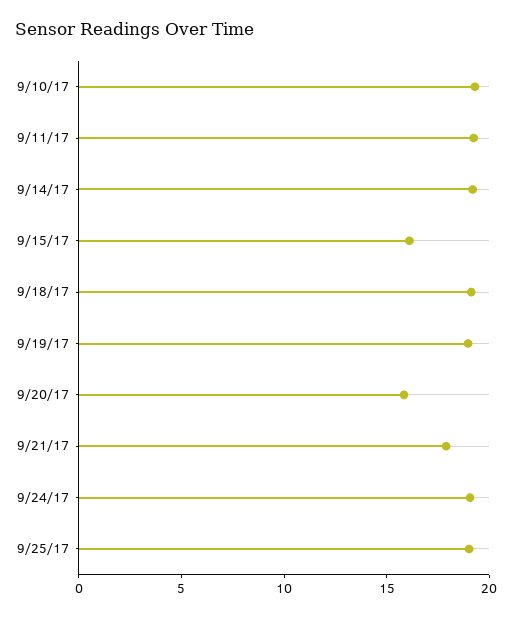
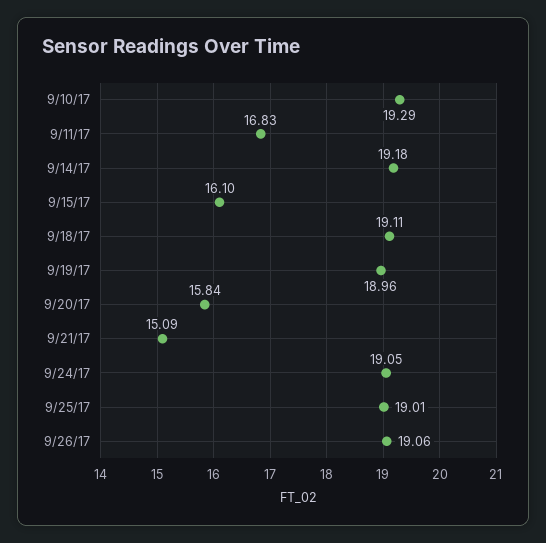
9/11/17: 19 -> 16.83
9/21/17: 18 -> 15.09
9/26/17: none -> 19.06

